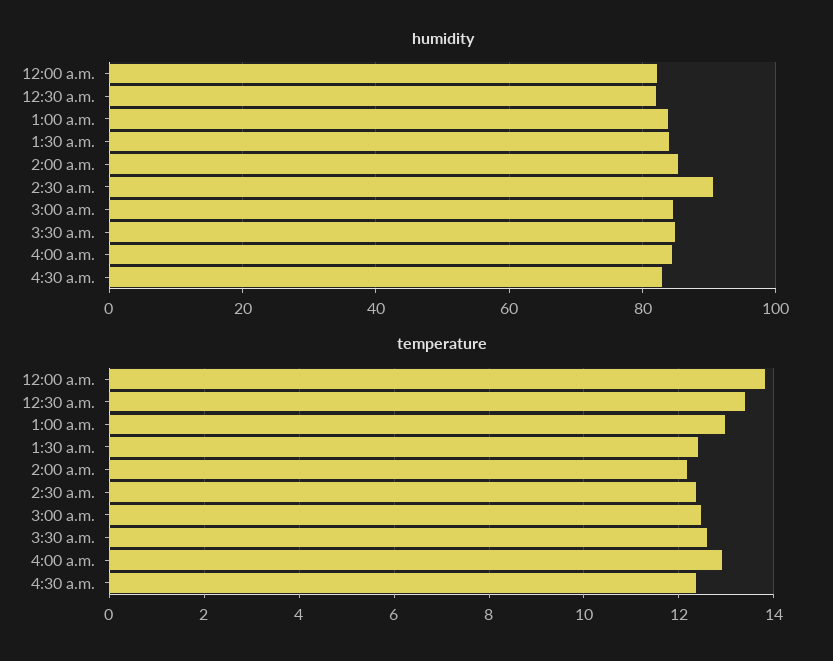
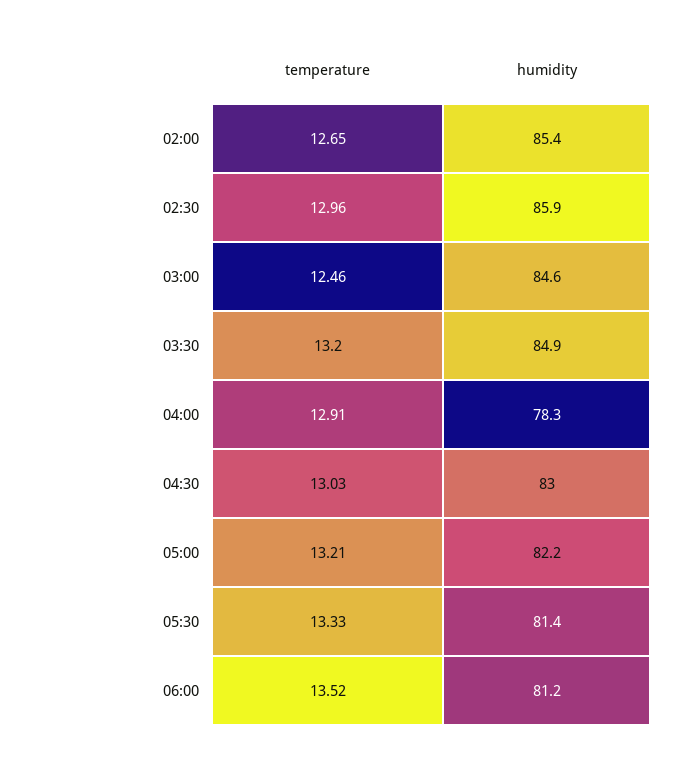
humidity, 12:00 a.m.: 82 -> none
humidity, 12:30 a.m.: 82 -> none
humidity, 1:00 a.m.: 84 -> none
humidity, 1:30 a.m.: 84 -> none
humidity, 2:30 a.m.: 90 -> 85.9
humidity, 4:00 a.m.: 84 -> 78.3
temperature, 12:00 a.m.: 13.8 -> none
temperature, 12:30 a.m.: 13.4 -> none
temperature, 1:00 a.m.: 13 -> none
temperature, 1:30 a.m.: 12.4 -> none
temperature, 2:00 a.m.: 12.2 -> 12.65
temperature, 2:30 a.m.: 12.4 -> 12.96
temperature, 3:30 a.m.: 12.6 -> 13.2
temperature, 4:30 a.m.: 12.4 -> 13.03
temperature, 05:00: none -> 13.21
humidity, 05:00: none -> 82.2
temperature, 05:30: none -> 13.33
humidity, 05:30: none -> 81.4
temperature, 06:00: none -> 13.52
humidity, 06:00: none -> 81.2

